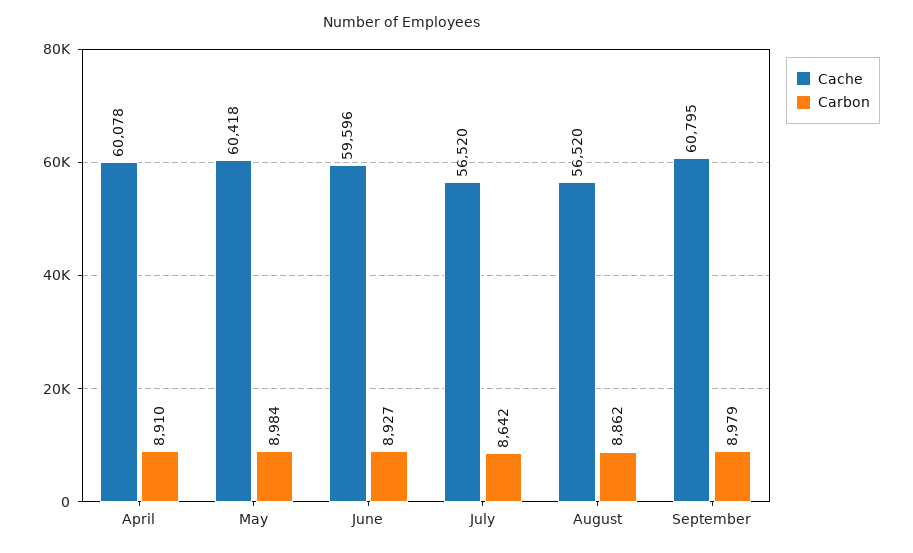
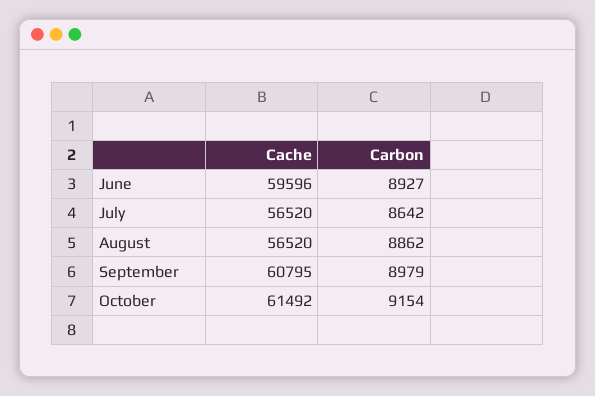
Cache, April: 60078 -> none
Carbon, April: 8910 -> none
Cache, May: 60418 -> none
Carbon, May: 8984 -> none
Cache, October: none -> 61492
Carbon, October: none -> 9154

